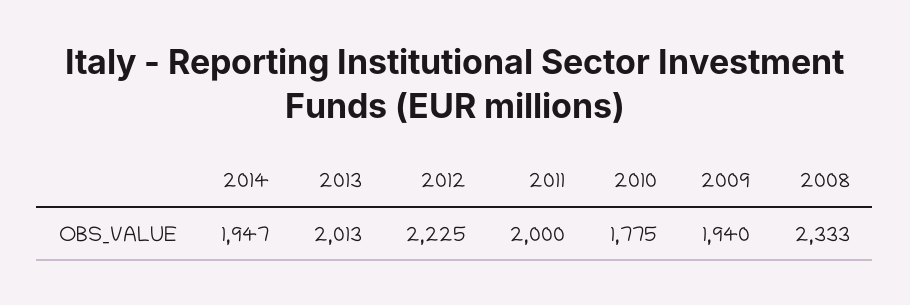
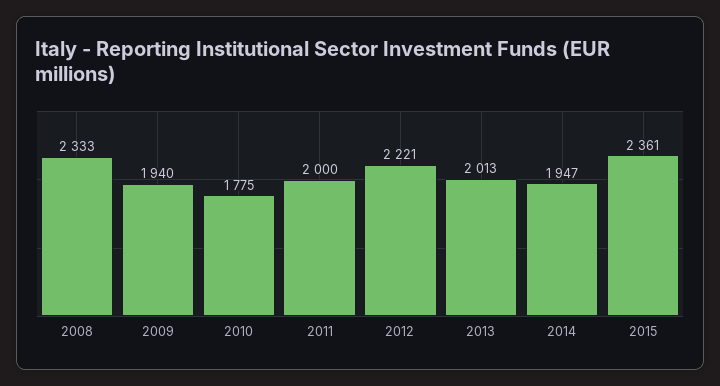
2012: 2225 -> 2221
2015: none -> 2361

